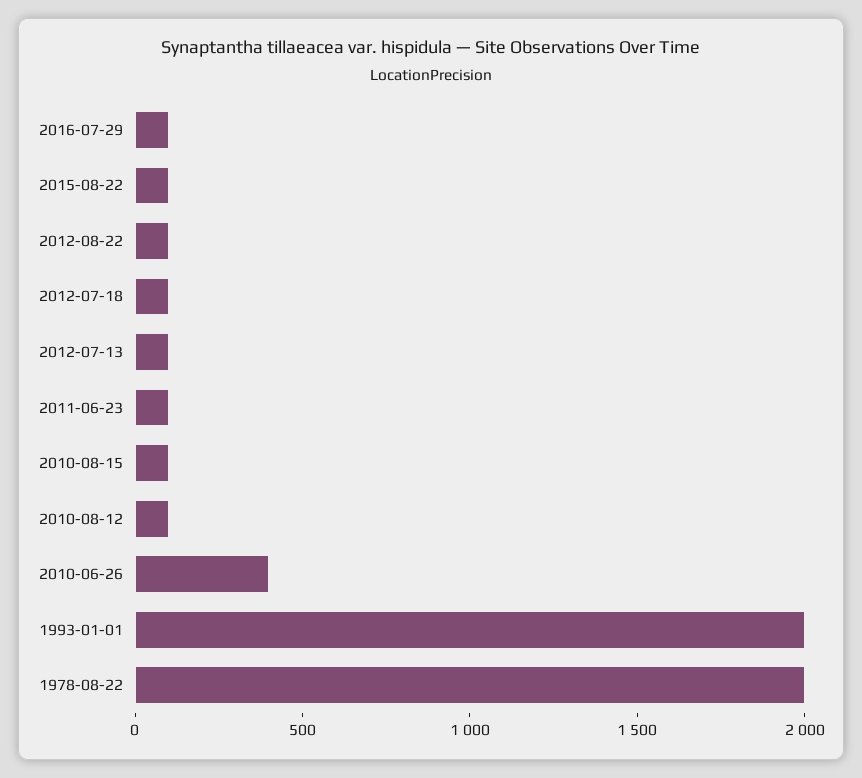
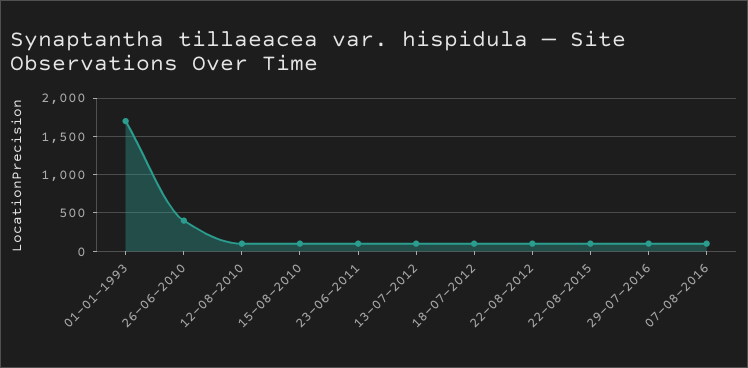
1993-01-01: 2000 -> 1700
1978-08-22: 2000 -> none
07-08-2016: none -> 100

